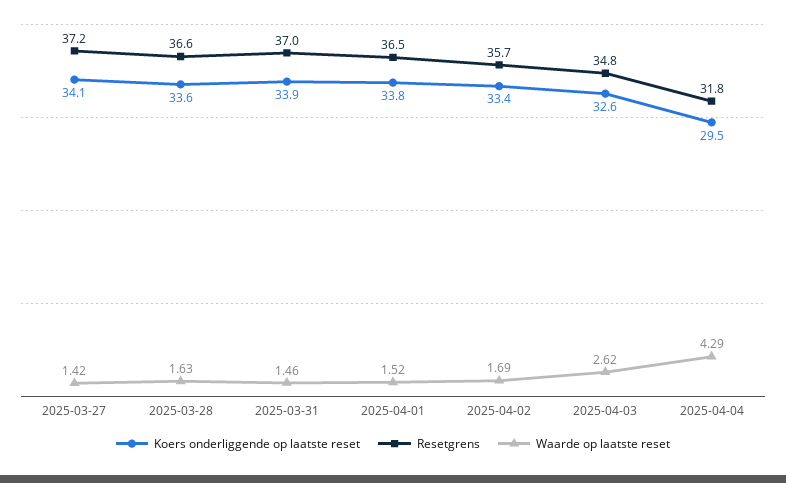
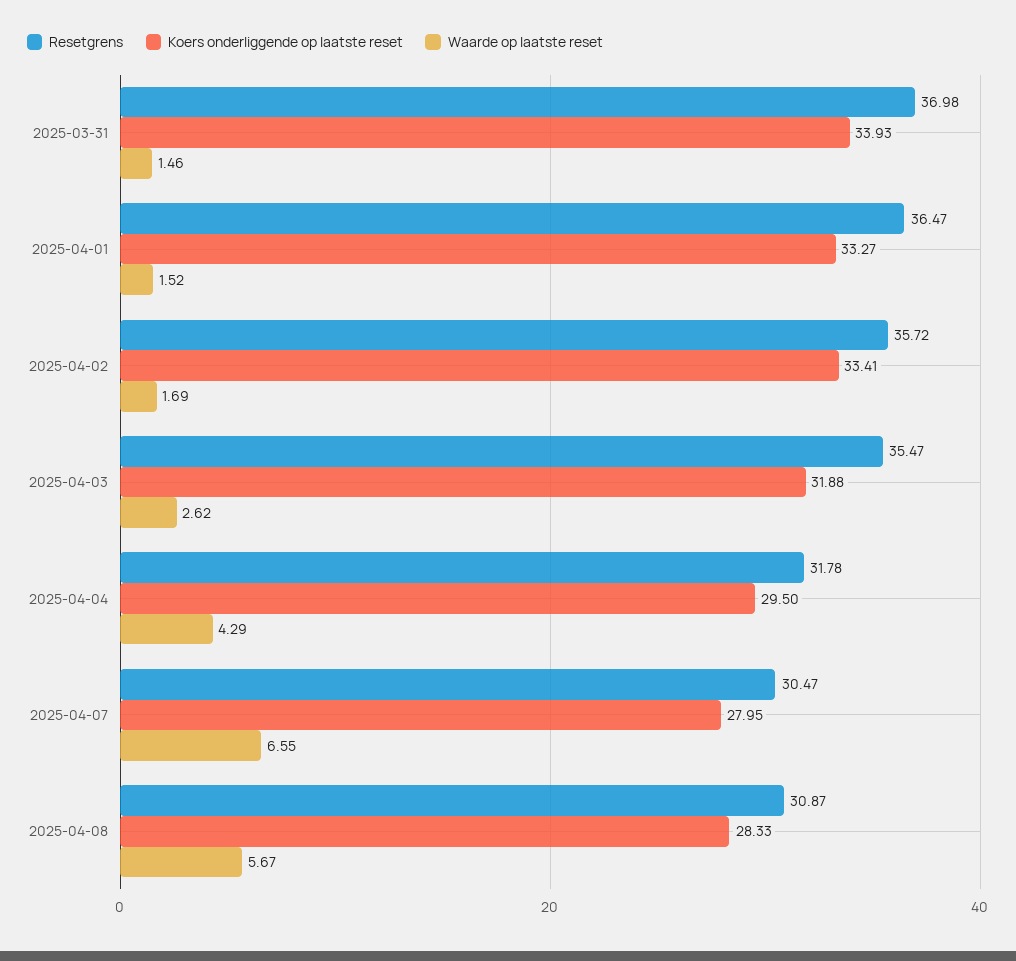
Koers onderliggende op laatste reset, 2025-03-27: 34.1 -> none
Resetgrens, 2025-03-27: 37.2 -> none
Waarde op laatste reset, 2025-03-27: 1.42 -> none
Koers onderliggende op laatste reset, 2025-03-28: 33.6 -> none
Resetgrens, 2025-03-28: 36.6 -> none
Waarde op laatste reset, 2025-03-28: 1.63 -> none
Koers onderliggende op laatste reset, 2025-04-01: 33.8 -> 33.27
Koers onderliggende op laatste reset, 2025-04-03: 32.6 -> 31.88
Resetgrens, 2025-04-03: 34.8 -> 35.47
Resetgrens, 2025-04-07: none -> 30.47
Koers onderliggende op laatste reset, 2025-04-07: none -> 27.95
Waarde op laatste reset, 2025-04-07: none -> 6.55
Resetgrens, 2025-04-08: none -> 30.87
Koers onderliggende op laatste reset, 2025-04-08: none -> 28.33
Waarde op laatste reset, 2025-04-08: none -> 5.67

